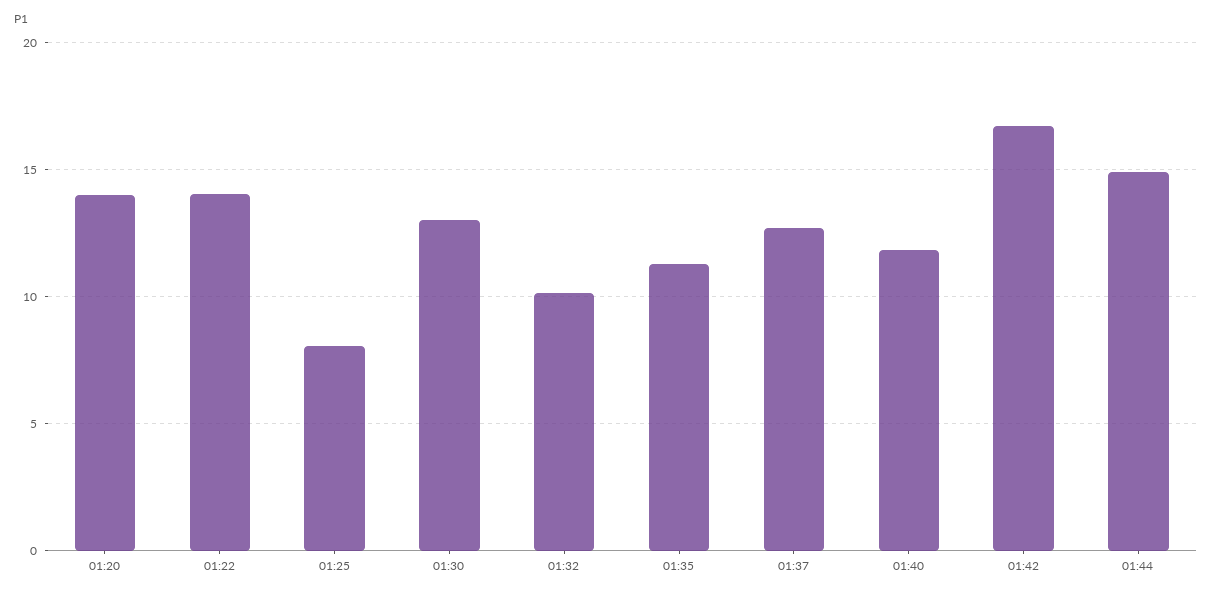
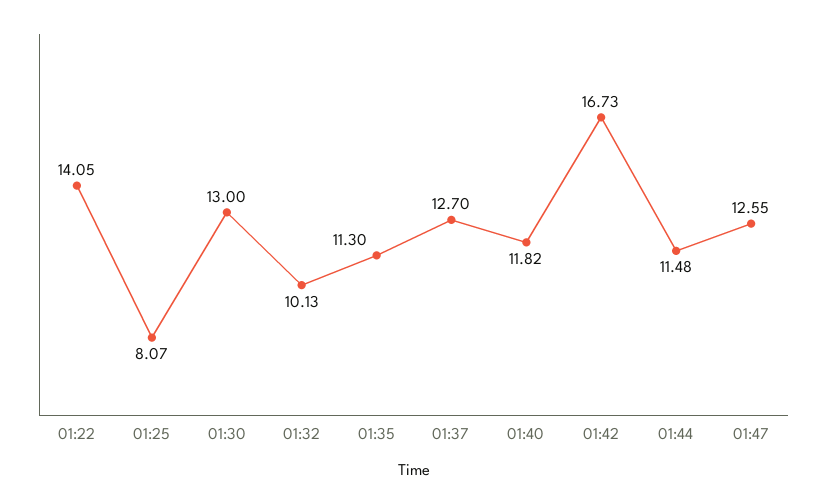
01:20: 14 -> none
01:44: 15 -> 11.48
01:47: none -> 12.55

